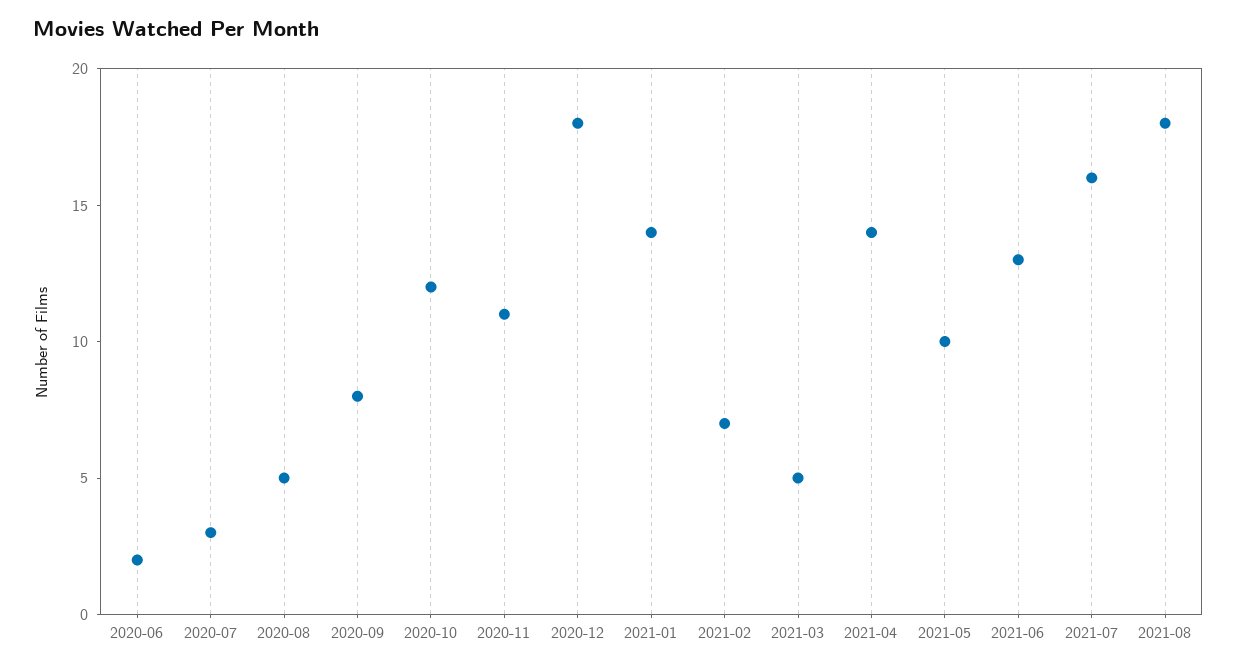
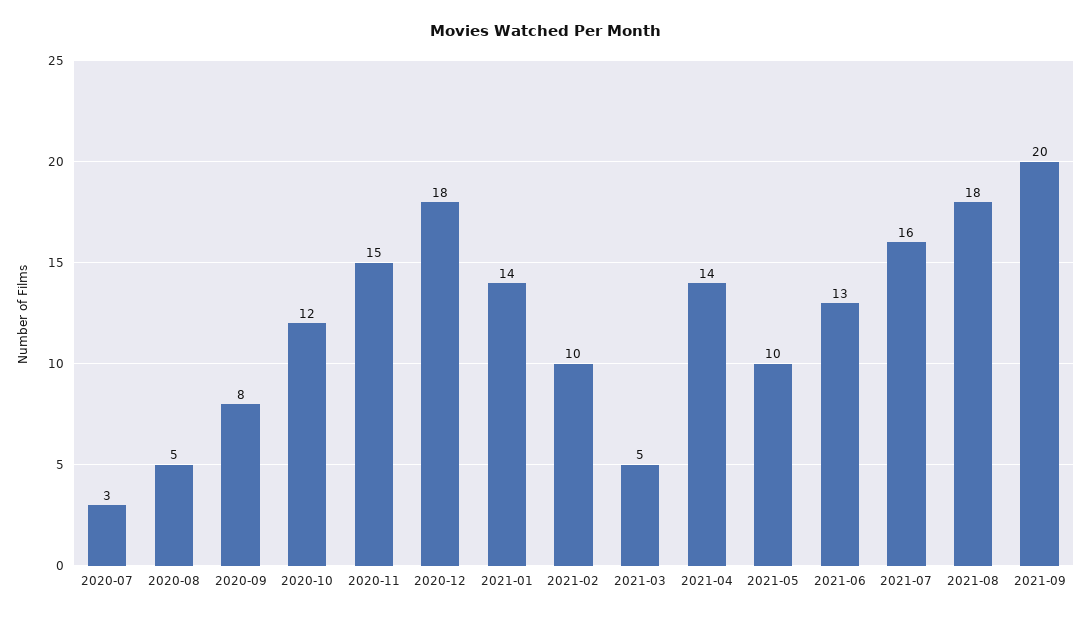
2020-06: 2 -> none
2020-11: 11 -> 15
2021-02: 7 -> 10
2021-09: none -> 20

